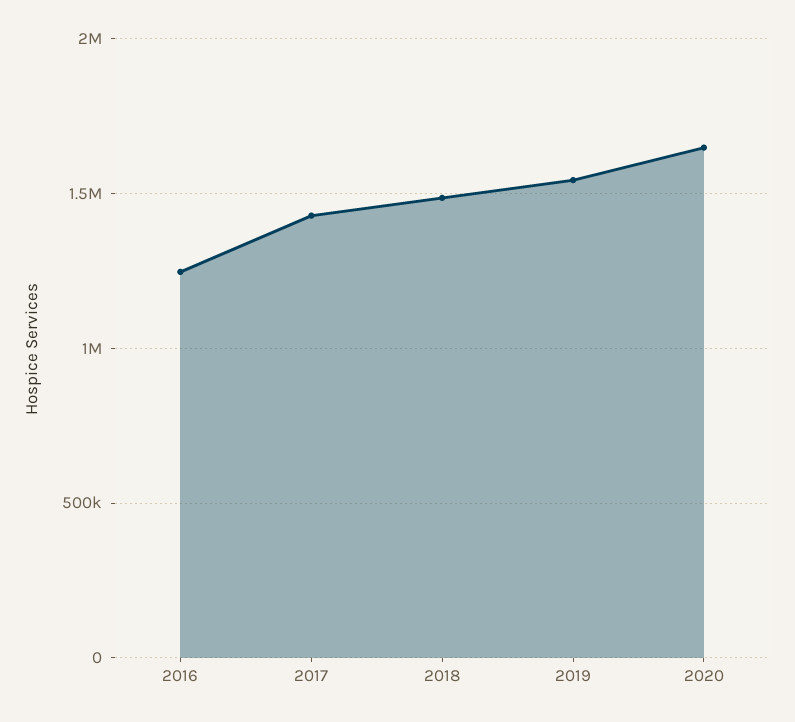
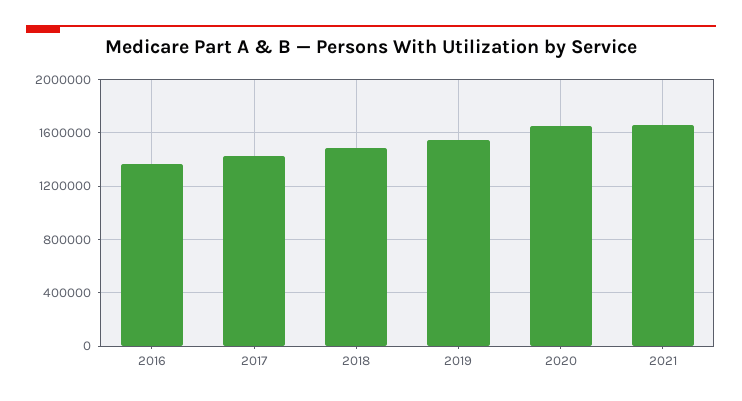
2016: 1250000 -> 1350000
2021: none -> 1650000

